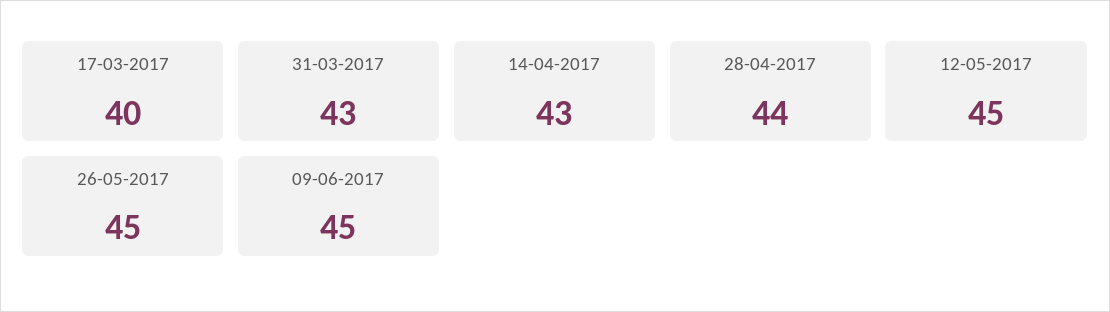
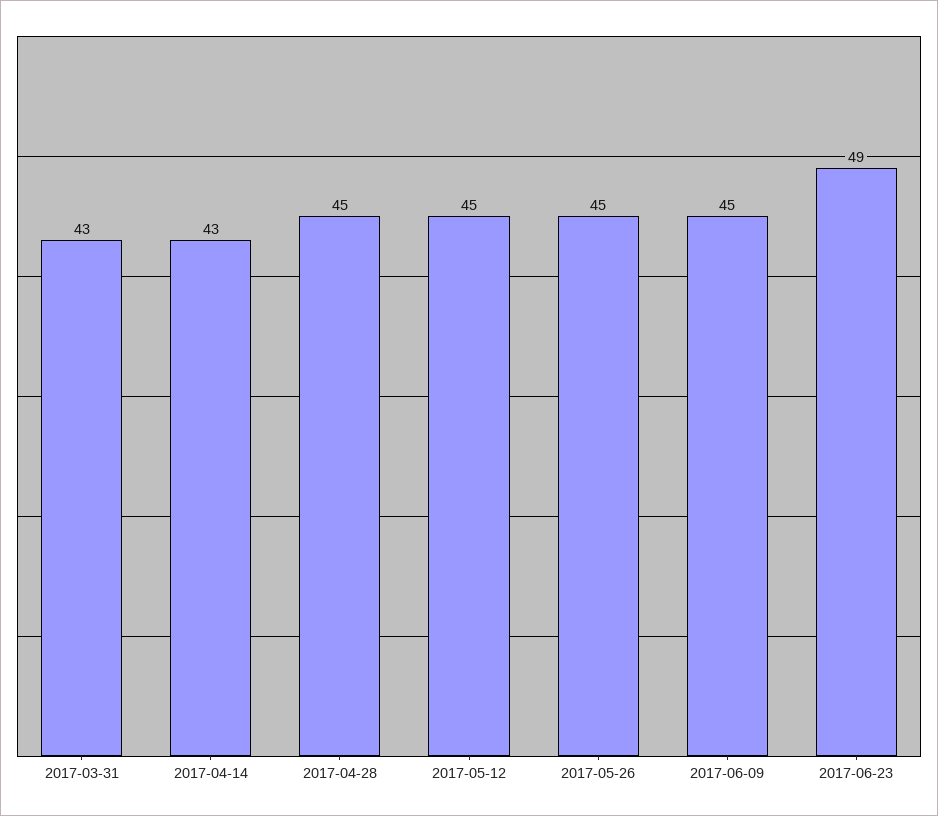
17-03-2017: 40 -> none
28-04-2017: 44 -> 45
2017-06-23: none -> 49

